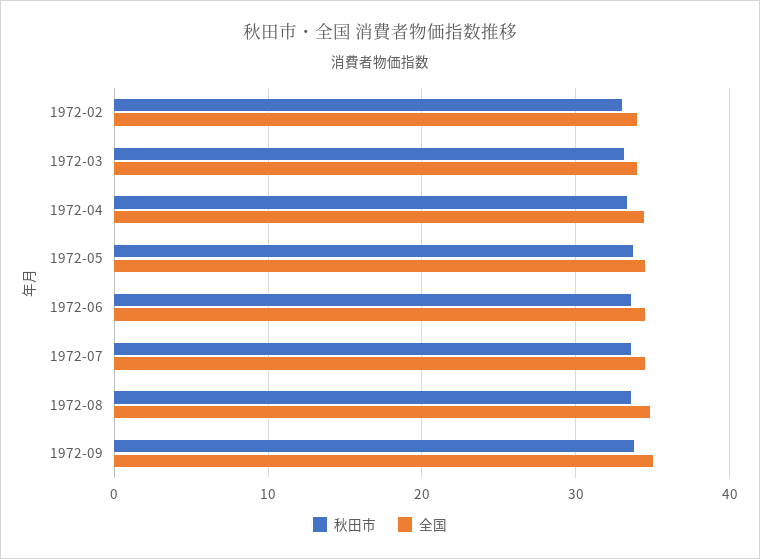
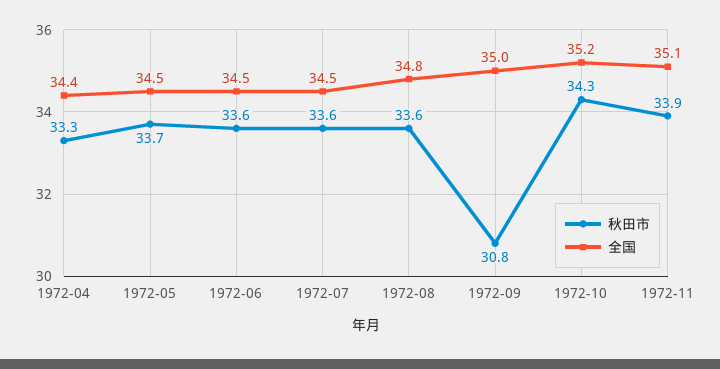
秋田市, 1972-02: 33 -> none
全国, 1972-02: 34 -> none
秋田市, 1972-03: 33 -> none
全国, 1972-03: 34 -> none
秋田市, 1972-09: 34 -> 30.8
秋田市, 1972-10: none -> 34.3
全国, 1972-10: none -> 35.2
秋田市, 1972-11: none -> 33.9
全国, 1972-11: none -> 35.1

